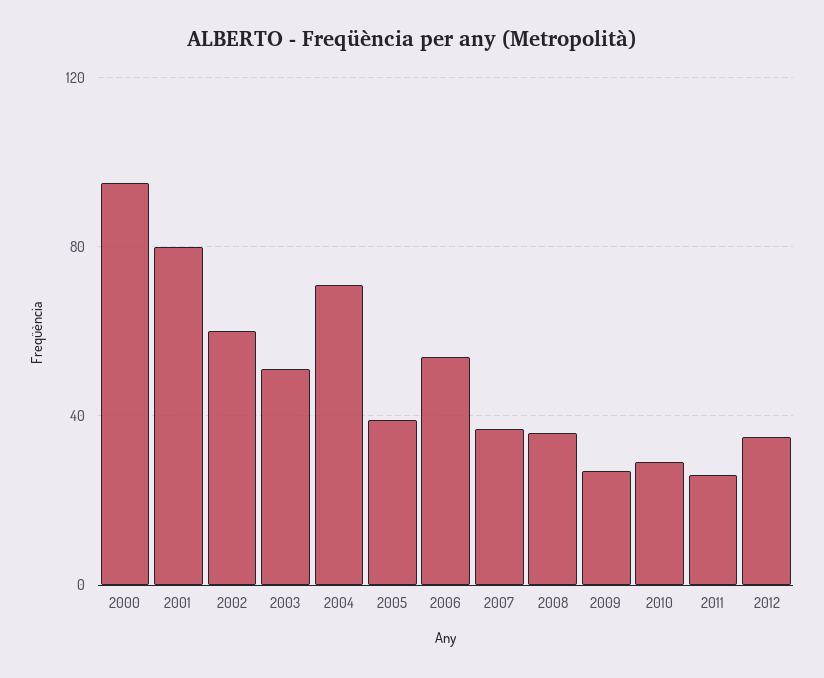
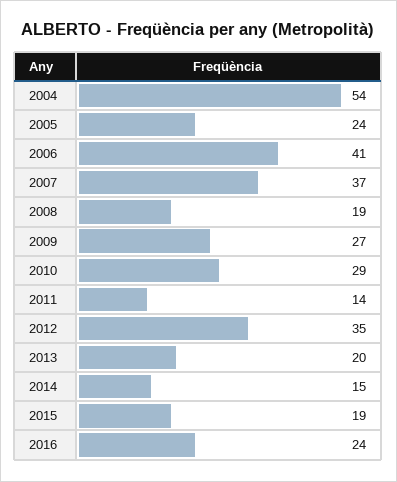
2000: 95 -> none
2001: 80 -> none
2002: 60 -> none
2003: 50 -> none
2004: 70 -> 54
2005: 40 -> 24
2006: 55 -> 41
2008: 35 -> 19
2011: 25 -> 14
2013: none -> 20
2014: none -> 15
2015: none -> 19
2016: none -> 24

